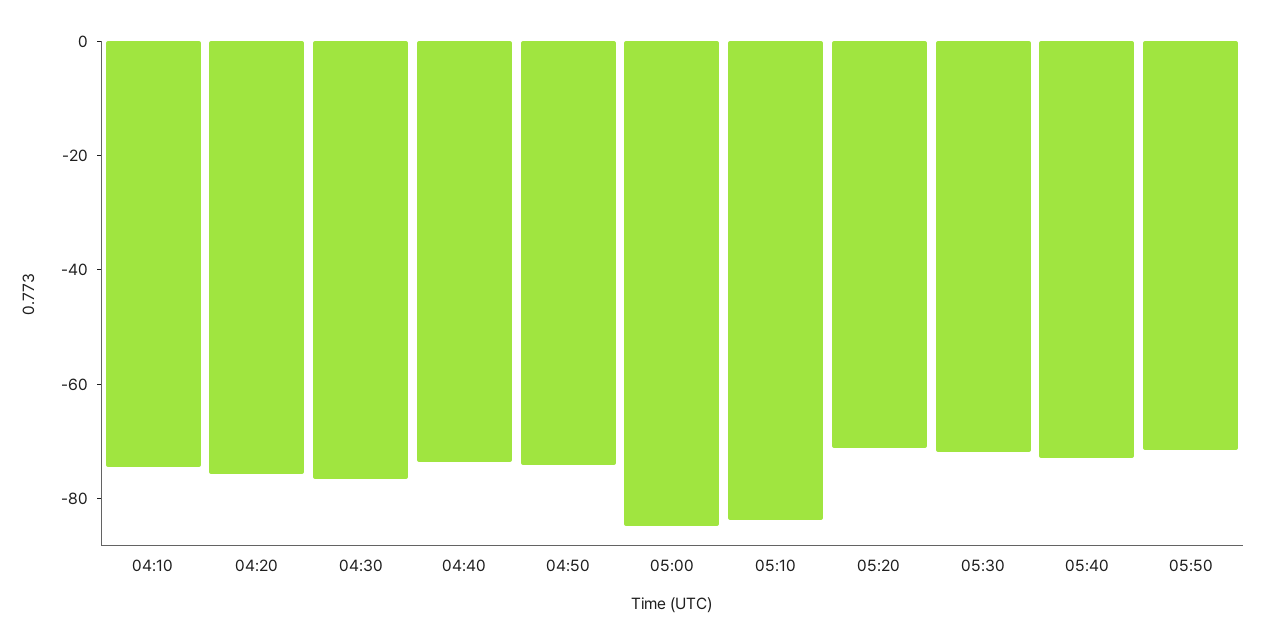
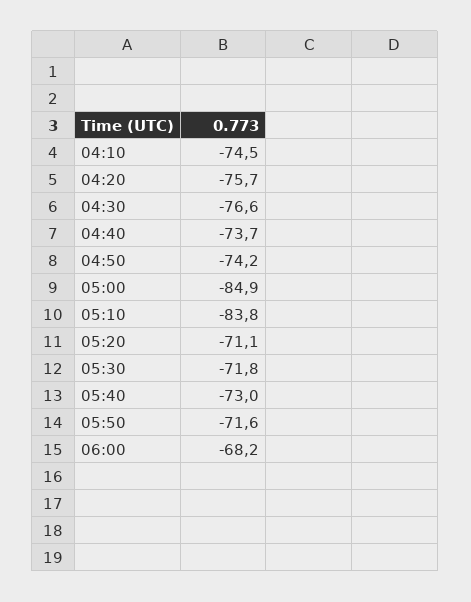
06:00: none -> -68.2

